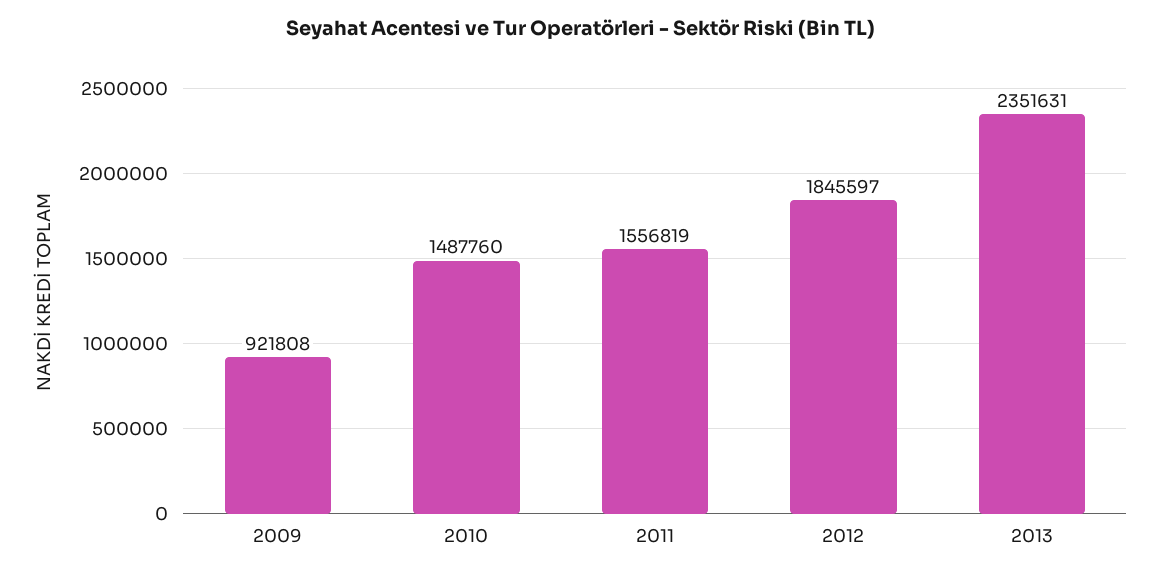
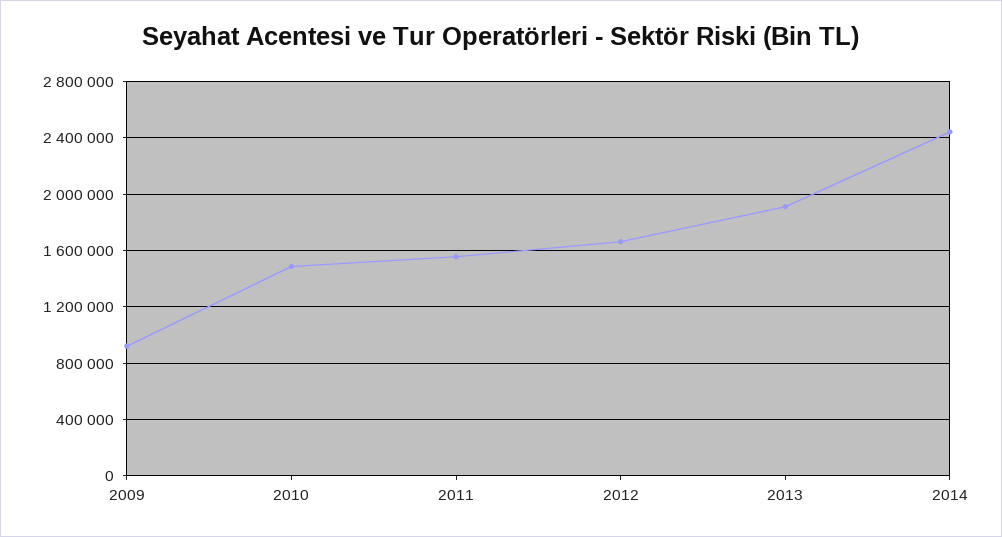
2012: 1845597 -> 1650000
2013: 2351631 -> 1900000
2014: none -> 2450000

